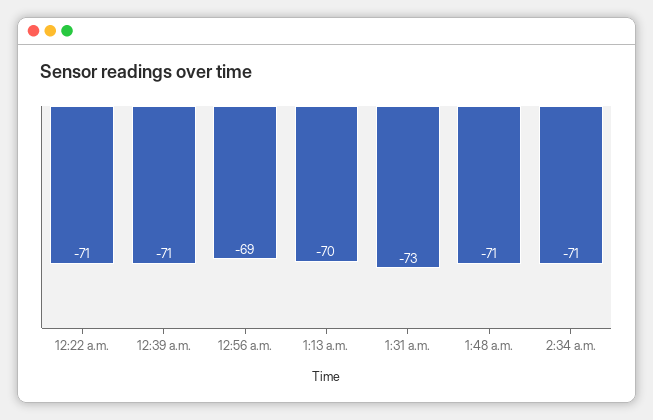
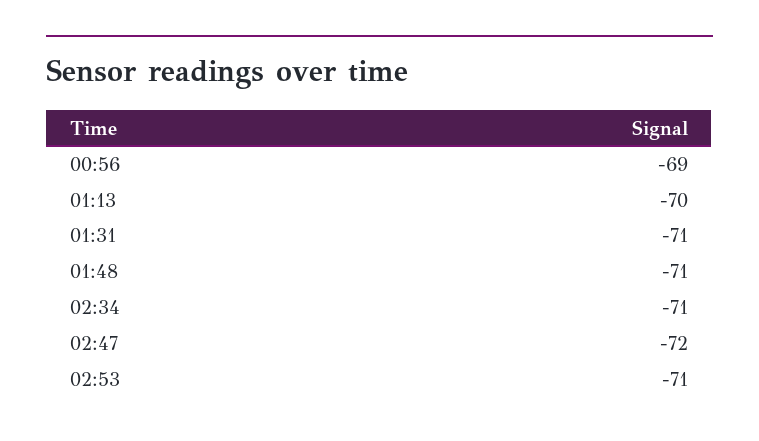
12:22 a.m.: -71 -> none
12:39 a.m.: -71 -> none
1:31 a.m.: -73 -> -71
02:47: none -> -72
02:53: none -> -71

